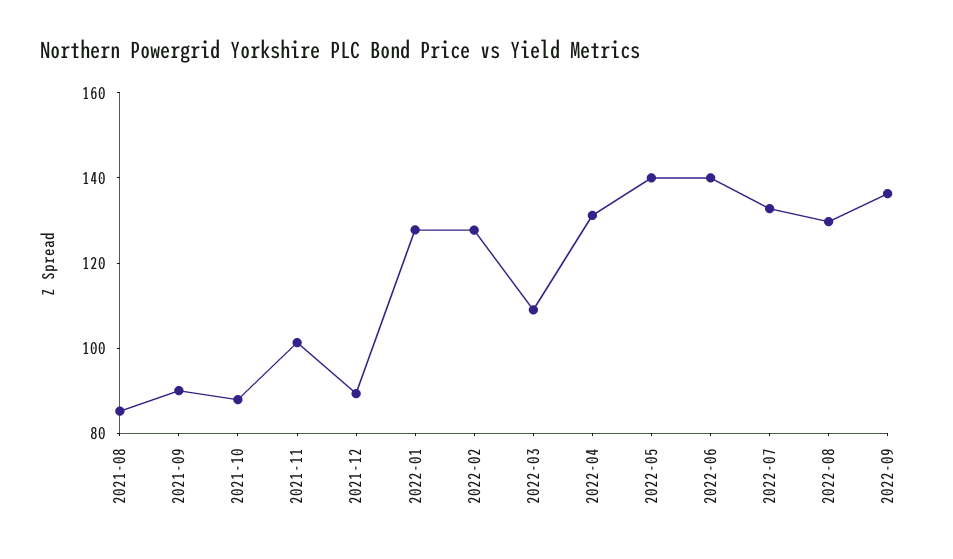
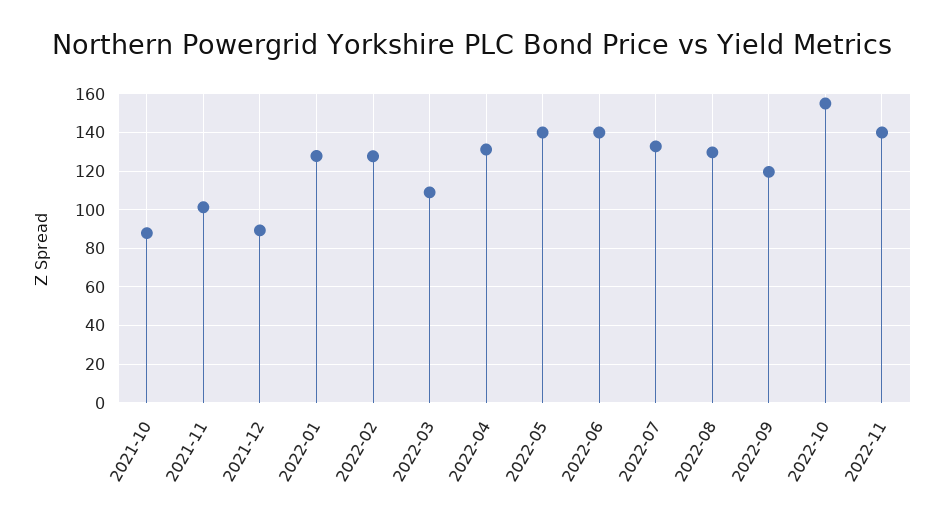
2021-08: 85 -> none
2021-09: 90 -> none
2022-09: 135 -> 120
2022-10: none -> 155
2022-11: none -> 140

